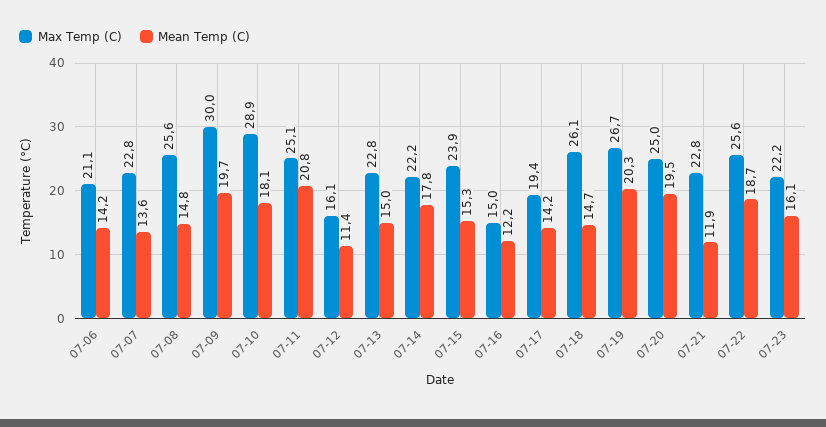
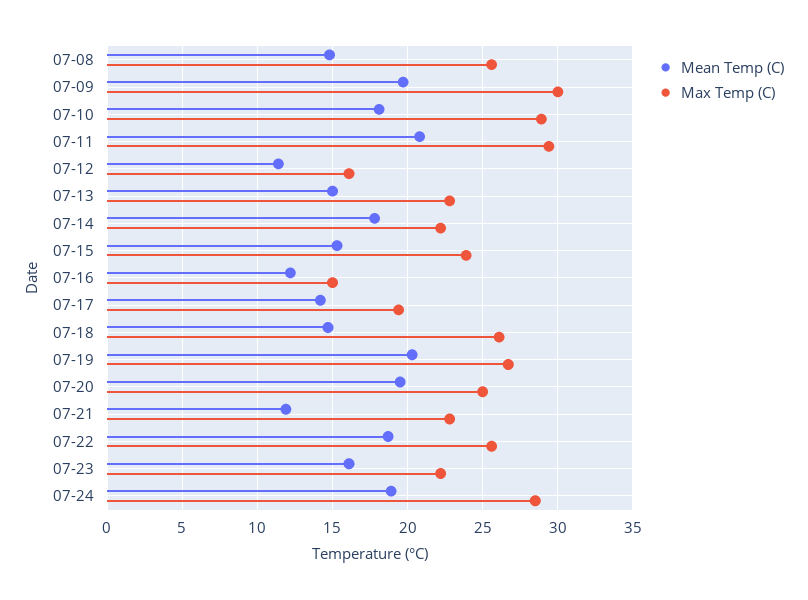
Max Temp (C), 07-06: 21.1 -> none
Mean Temp (C), 07-06: 14.2 -> none
Max Temp (C), 07-07: 22.8 -> none
Mean Temp (C), 07-07: 13.6 -> none
Max Temp (C), 07-11: 25.1 -> 29.5
Mean Temp (C), 07-24: none -> 19
Max Temp (C), 07-24: none -> 28.5

